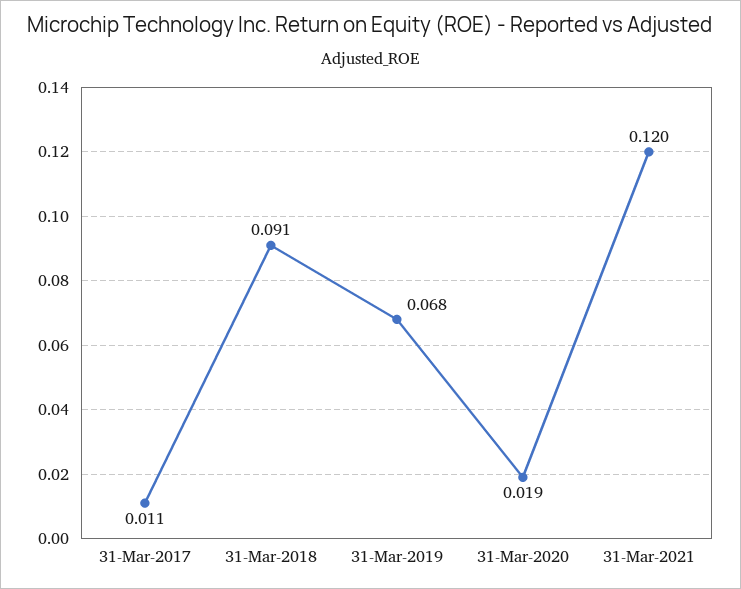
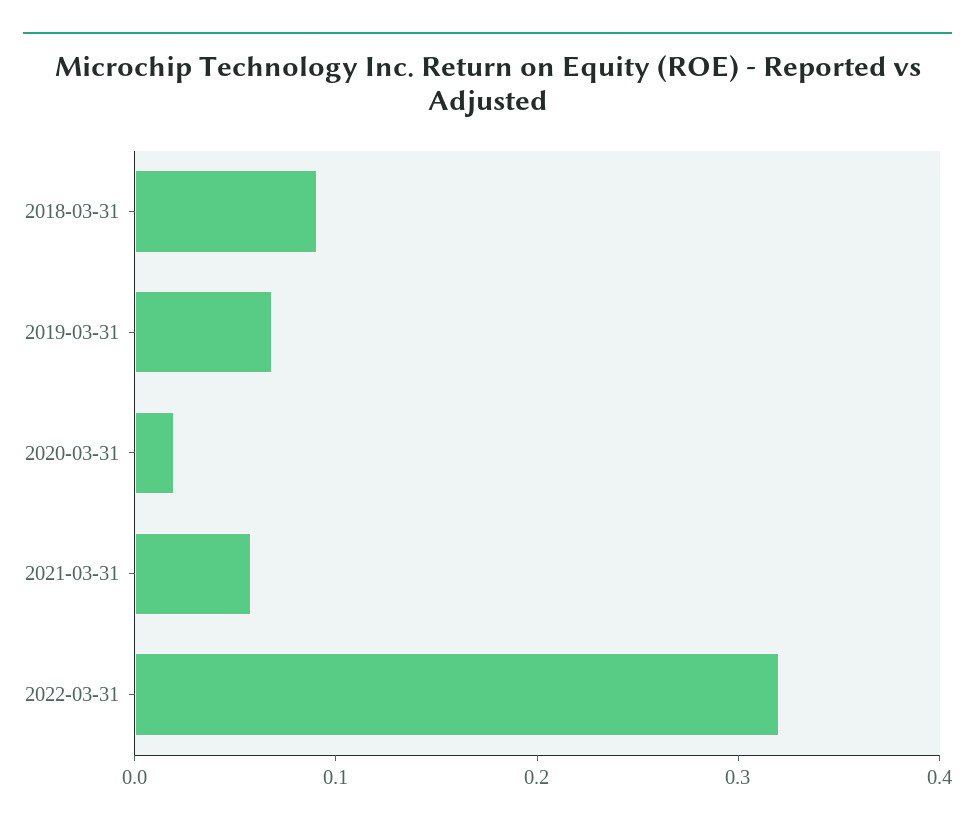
31-Mar-2017: 0.011 -> none
31-Mar-2021: 0.12 -> 0.06
2022-03-31: none -> 0.32

